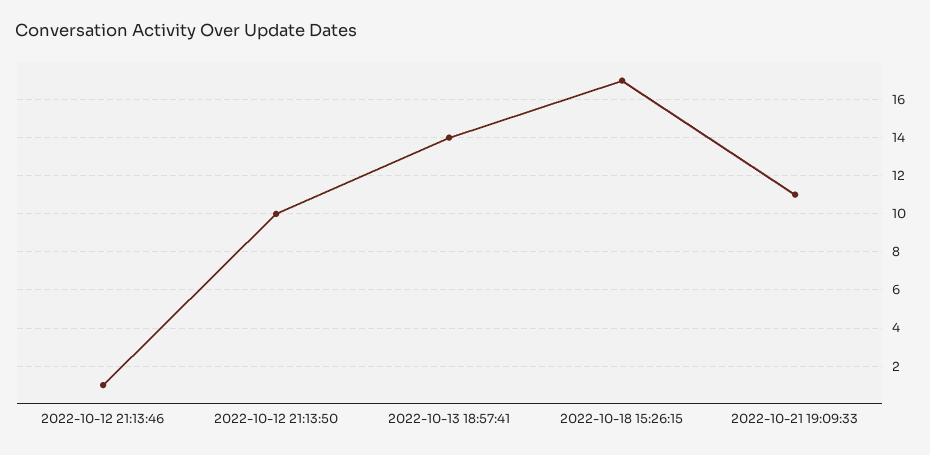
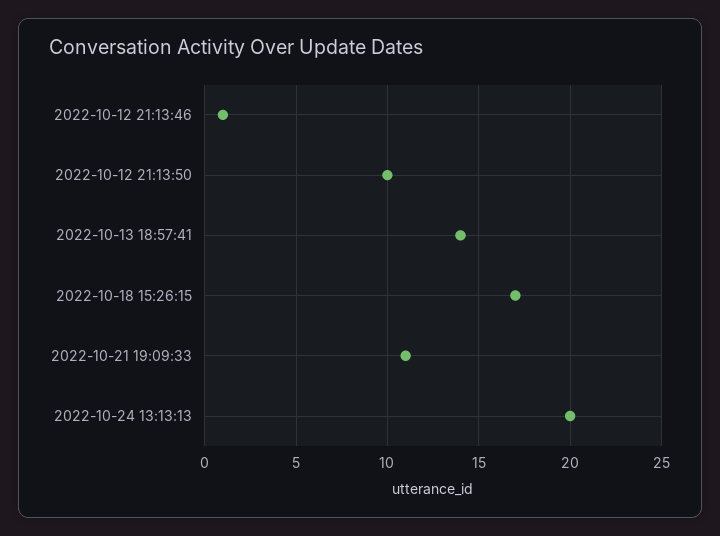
2022-10-24 13:13:13: none -> 20

